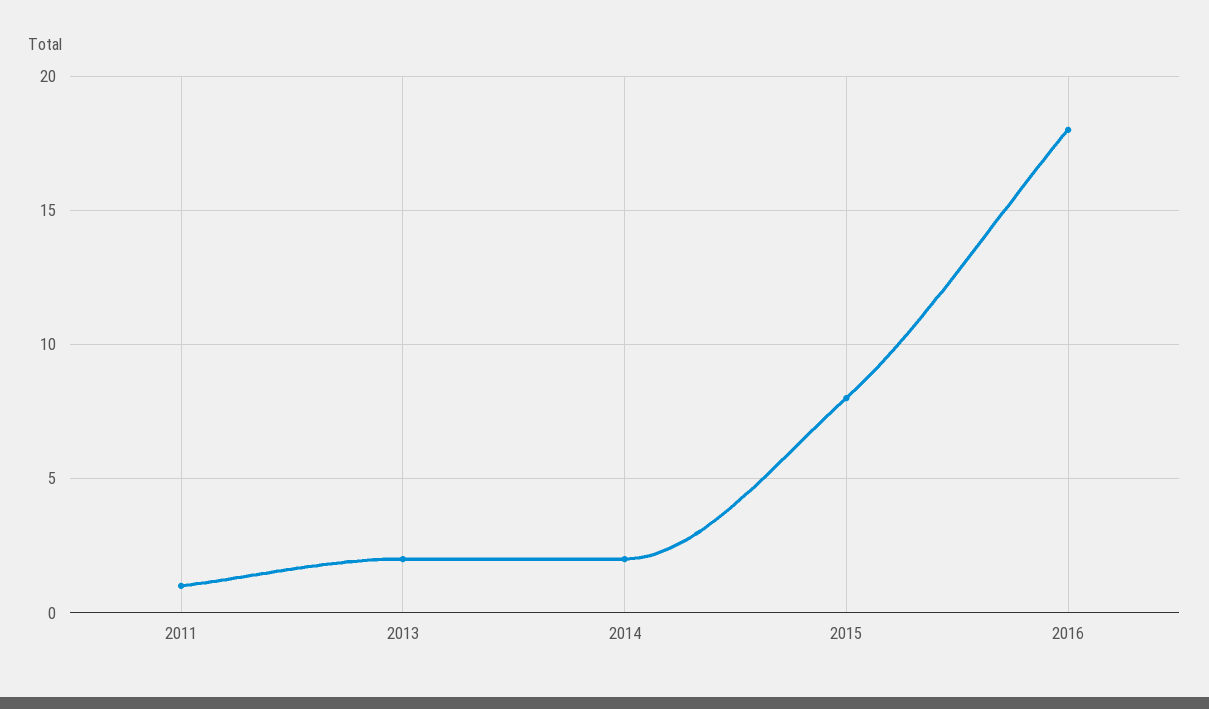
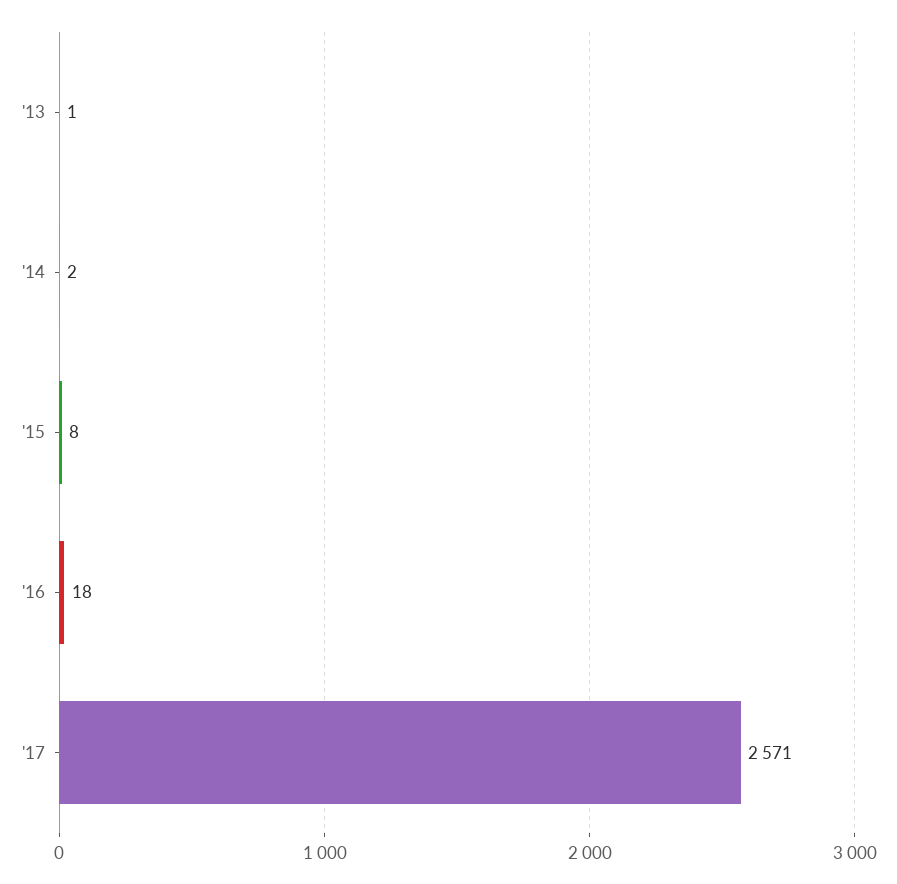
2011: 1 -> none
2013: 2 -> 1
'17: none -> 2571

